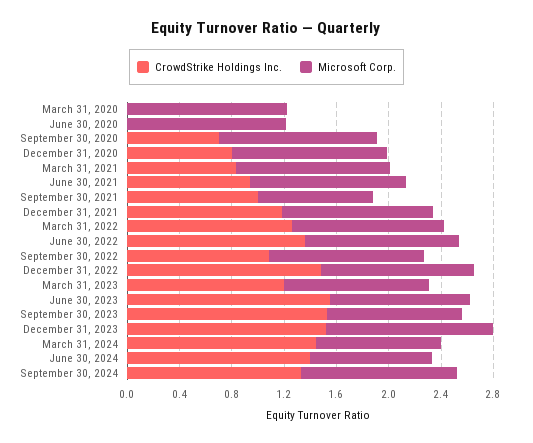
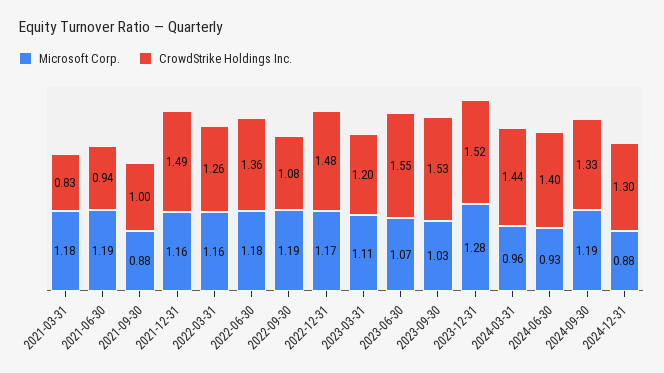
CrowdStrike Holdings Inc., March 31, 2020: 0 -> none
Microsoft Corp., March 31, 2020: 1.2 -> none
CrowdStrike Holdings Inc., June 30, 2020: 0 -> none
Microsoft Corp., June 30, 2020: 1.2 -> none
CrowdStrike Holdings Inc., September 30, 2020: 0.7 -> none
Microsoft Corp., September 30, 2020: 1.2 -> none
CrowdStrike Holdings Inc., December 31, 2020: 0.8 -> none
Microsoft Corp., December 31, 2020: 1.2 -> none
CrowdStrike Holdings Inc., December 31, 2021: 1.2 -> 1.49
Microsoft Corp., 2024-12-31: none -> 0.88
CrowdStrike Holdings Inc., 2024-12-31: none -> 1.3

